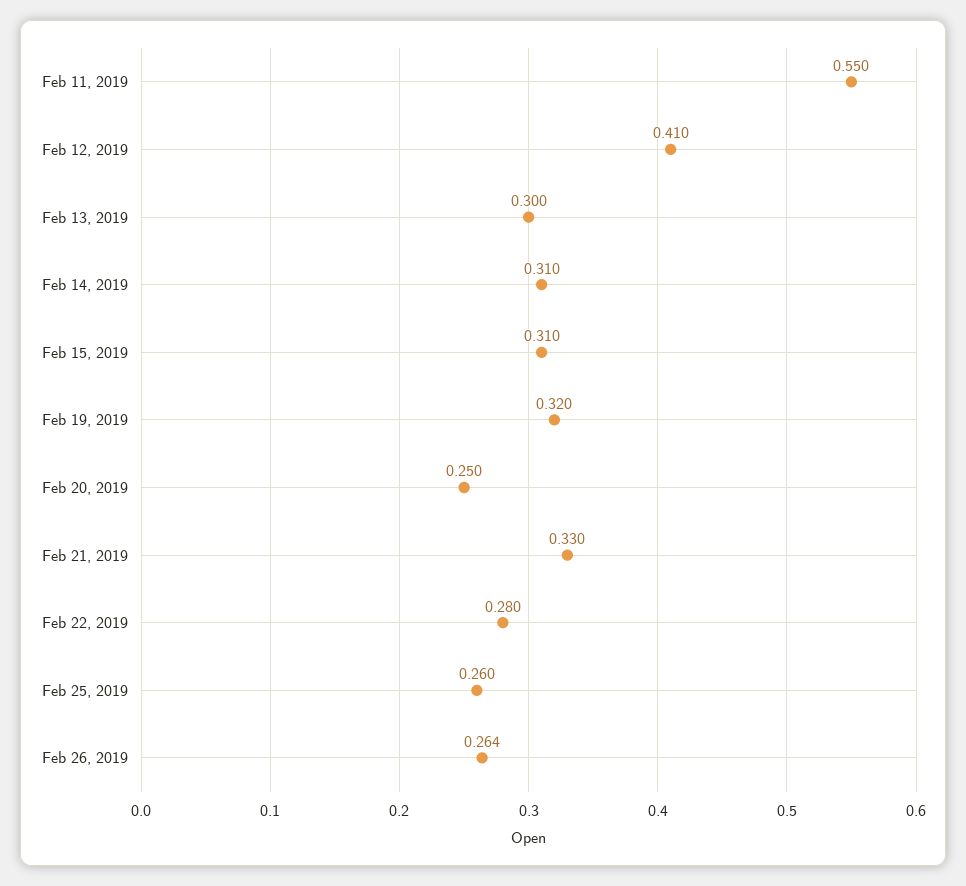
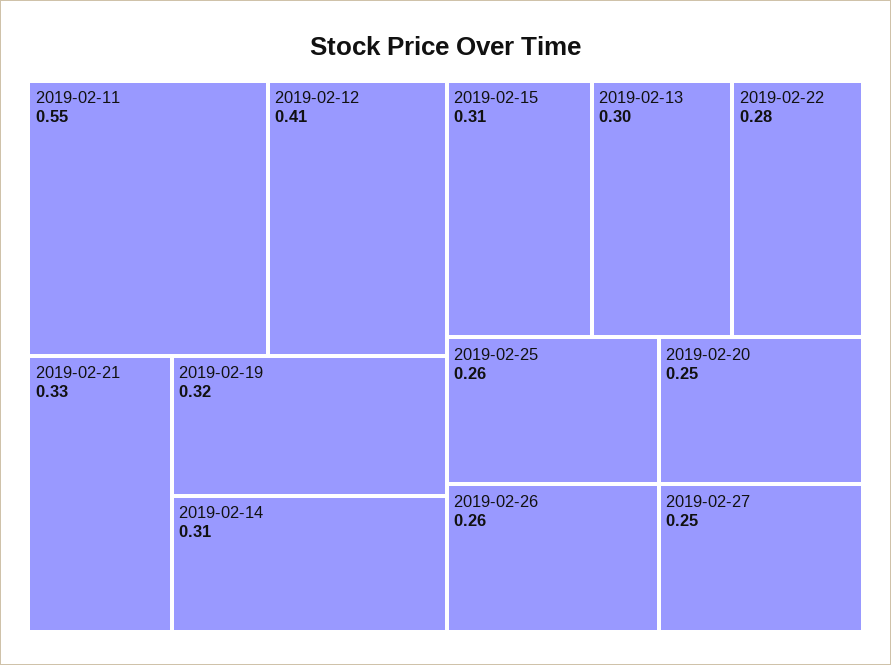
Feb 26, 2019: 0.264 -> 0.26
2019-02-27: none -> 0.25

